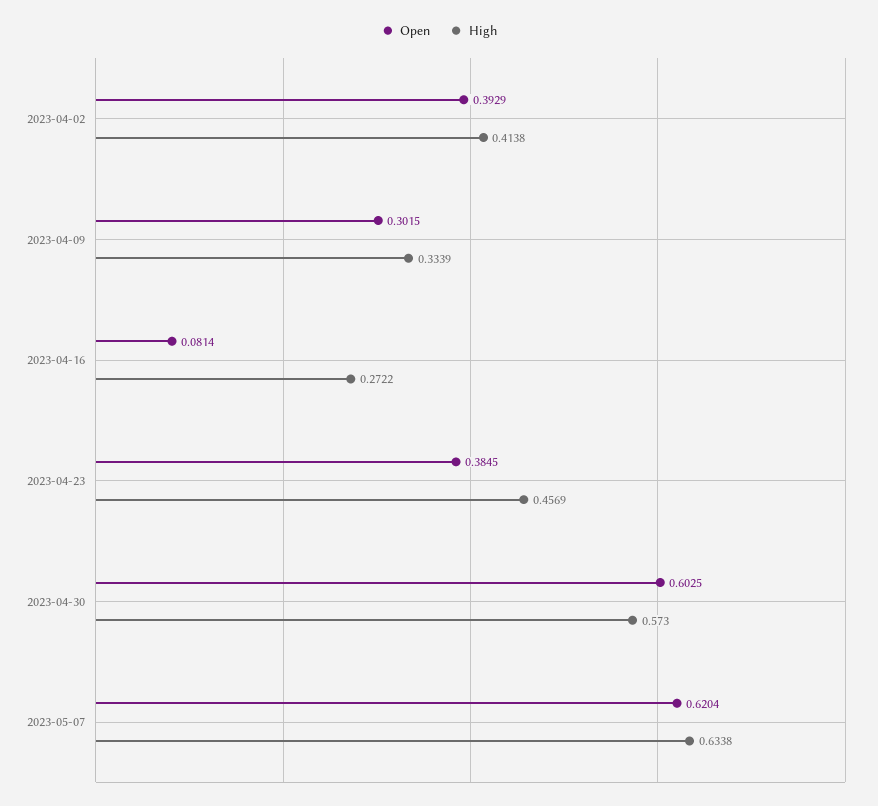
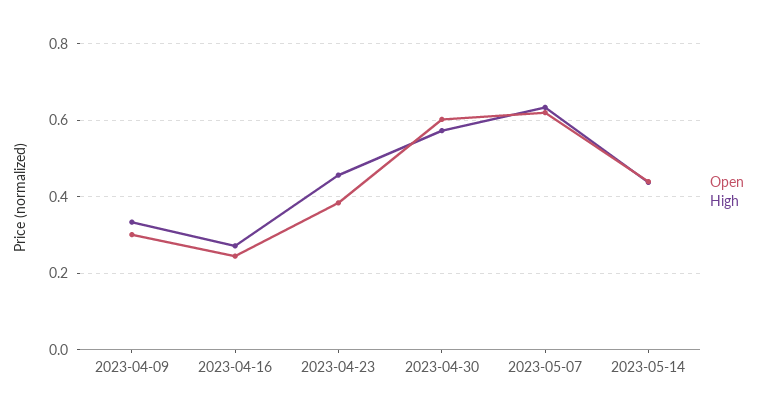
Open, 2023-04-02: 0.3929 -> none
High, 2023-04-02: 0.4138 -> none
Open, 2023-04-16: 0.0814 -> 0.24
Open, 2023-05-14: none -> 0.44
High, 2023-05-14: none -> 0.44

